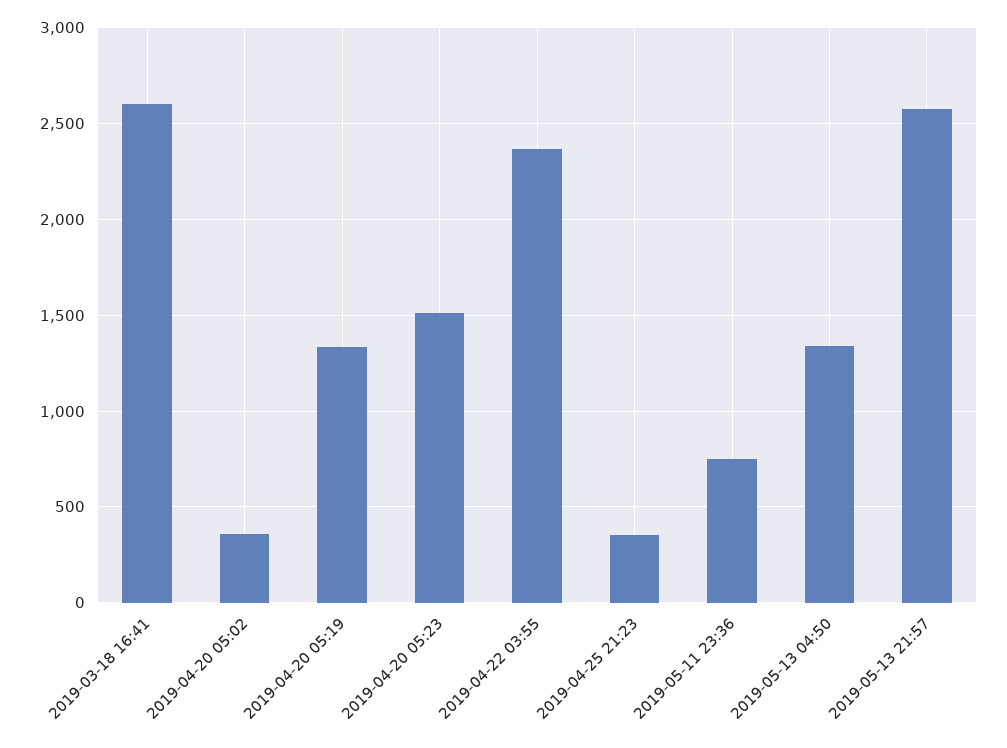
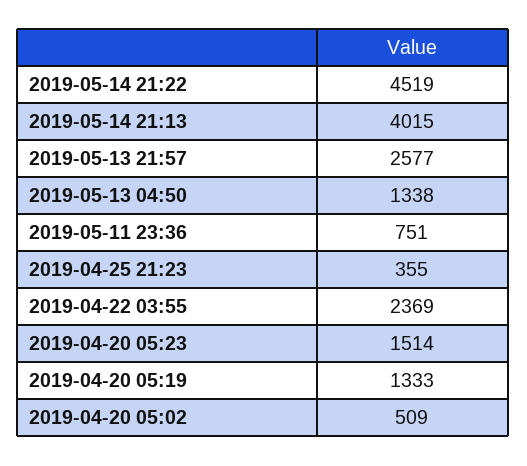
2019-03-18 16:41: 2600 -> none
2019-04-20 05:02: 350 -> 509
2019-05-14 21:22: none -> 4519
2019-05-14 21:13: none -> 4015

